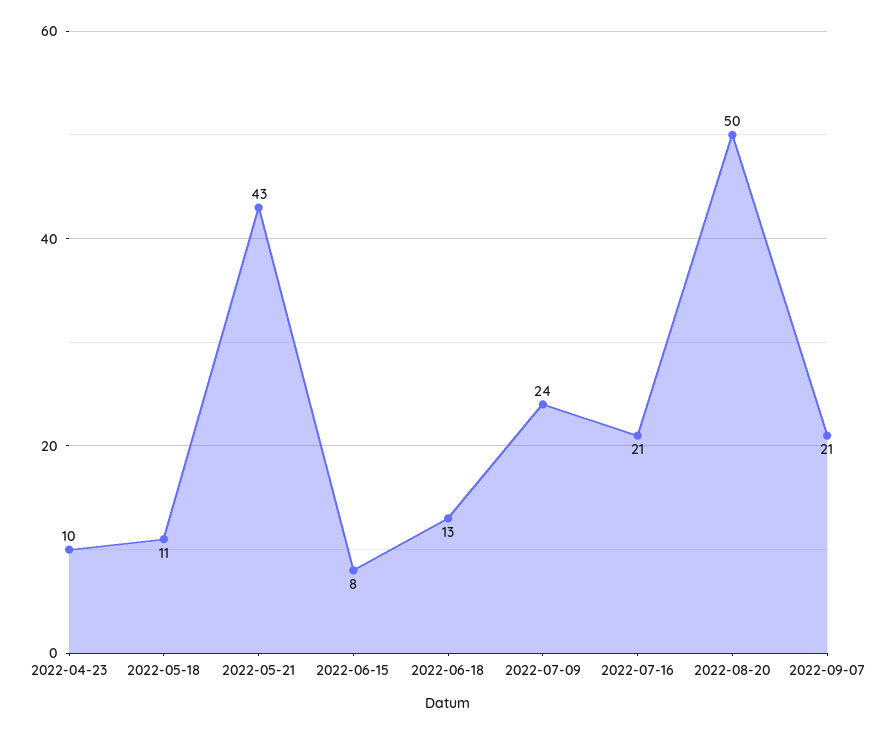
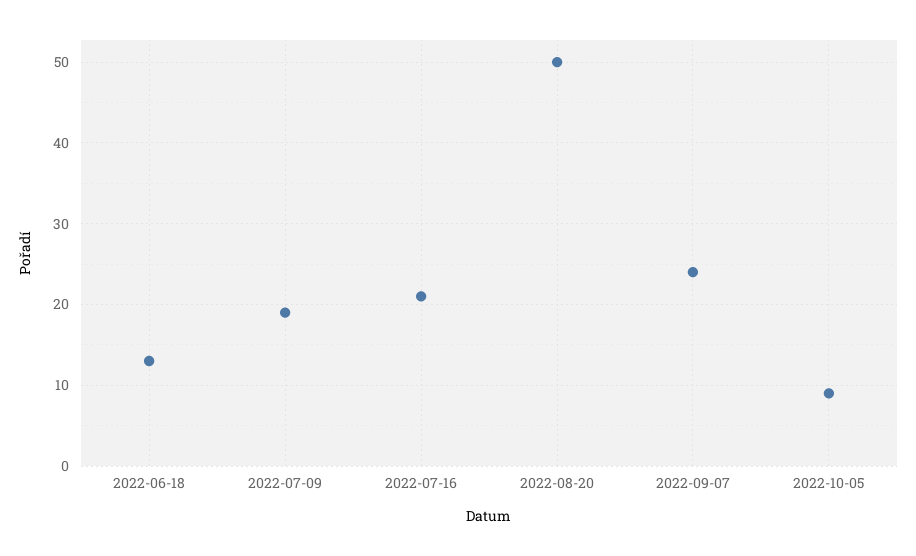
2022-04-23: 10 -> none
2022-05-18: 11 -> none
2022-05-21: 43 -> none
2022-06-15: 8 -> none
2022-07-09: 24 -> 19
2022-09-07: 21 -> 24
2022-10-05: none -> 9

